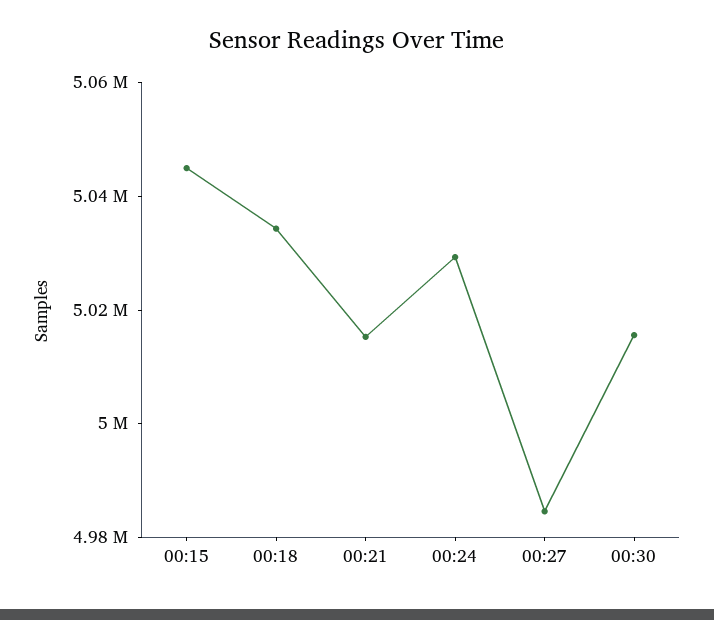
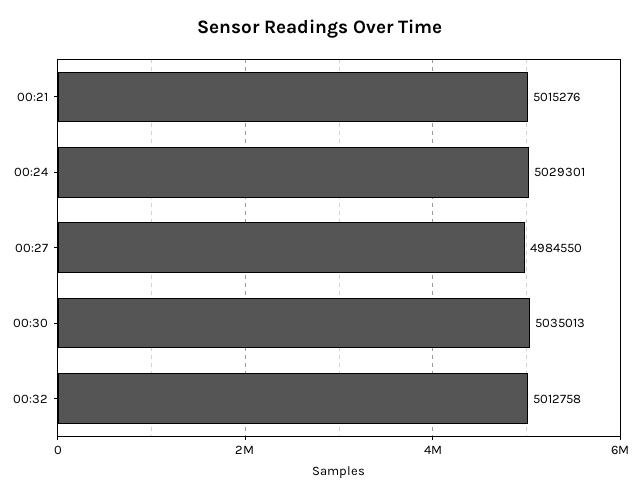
00:15: 5045000 -> none
00:18: 5035000 -> none
00:30: 5015000 -> 5035013
00:32: none -> 5012758

